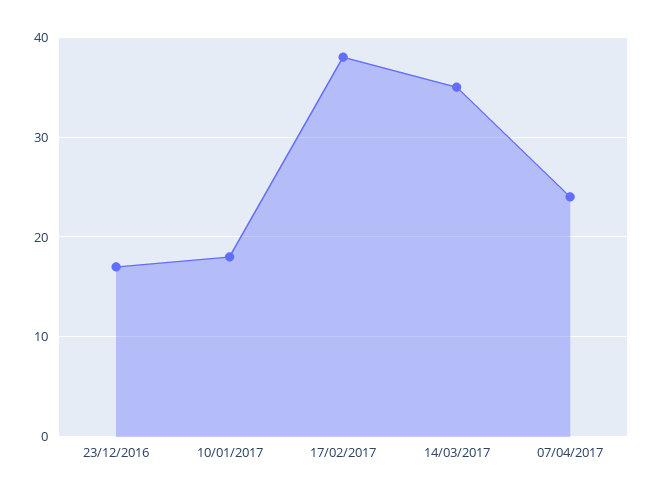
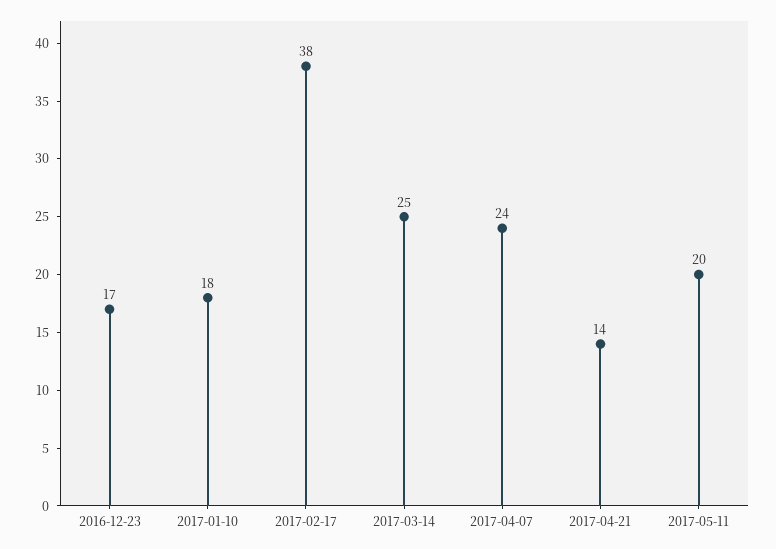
14/03/2017: 35 -> 25
2017-04-21: none -> 14
2017-05-11: none -> 20

